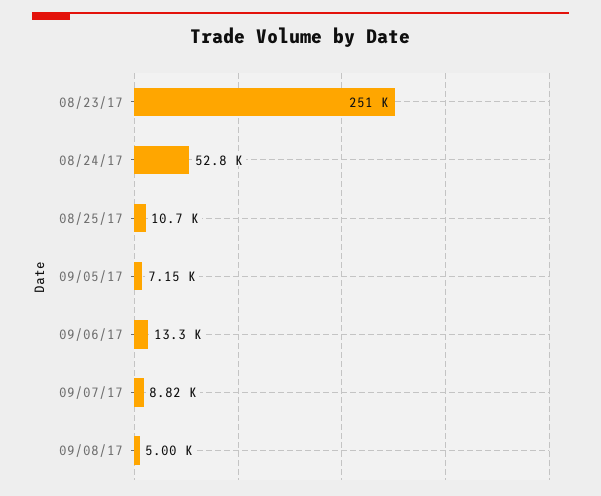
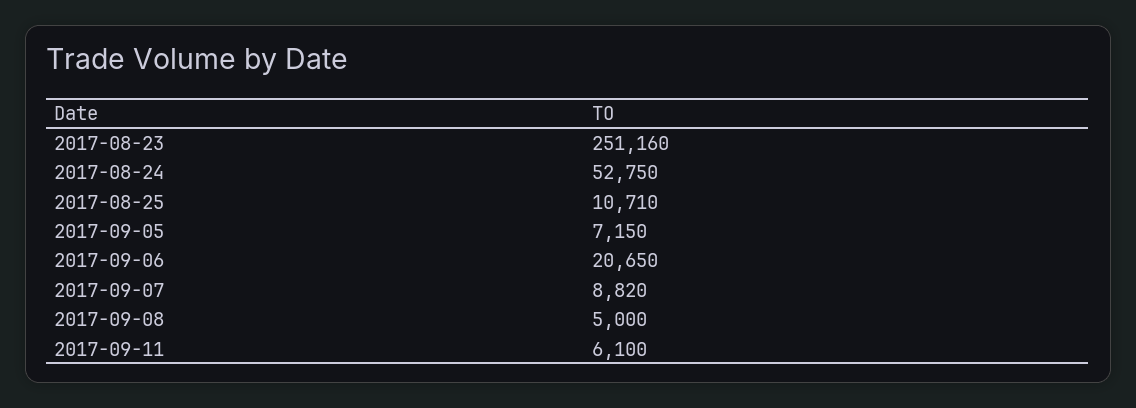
09/06/17: 13300 -> 20650
2017-09-11: none -> 6100

